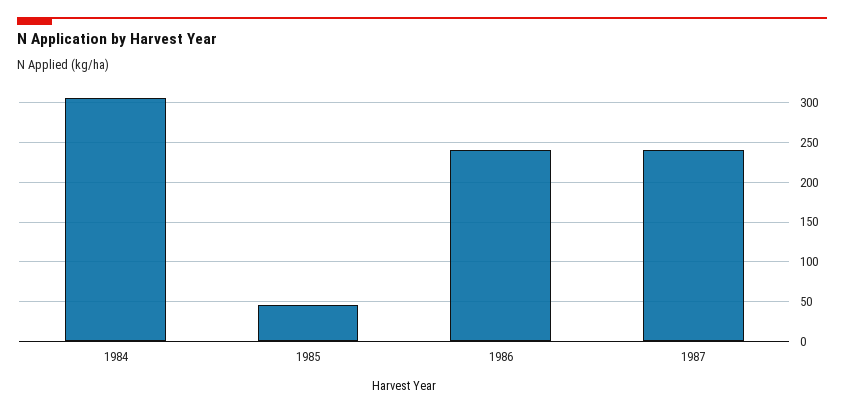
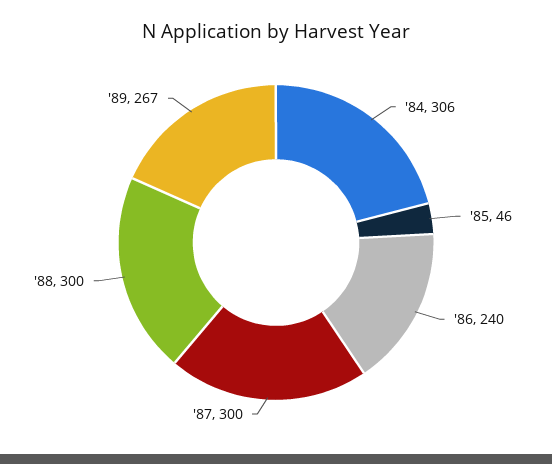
1987: 240 -> 300
'88: none -> 300
'89: none -> 267

